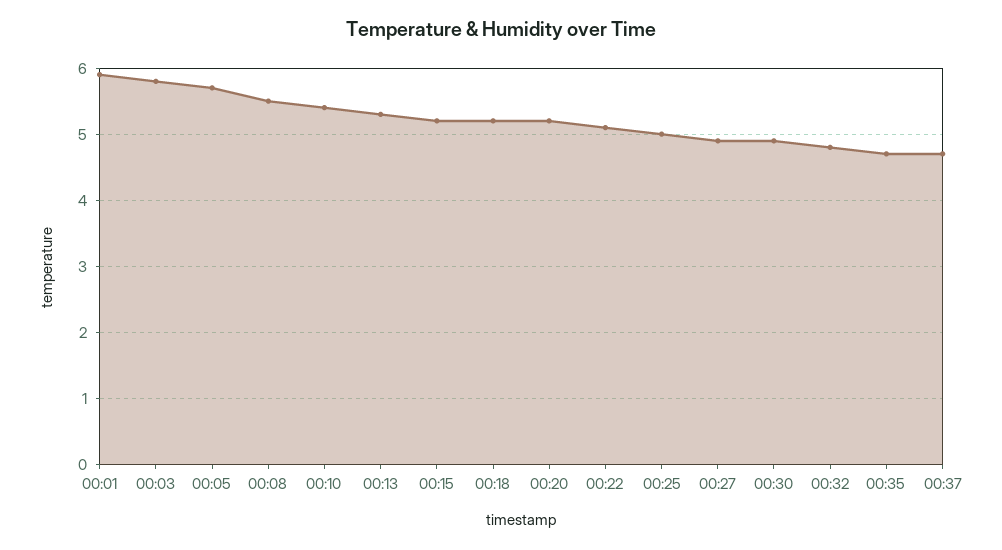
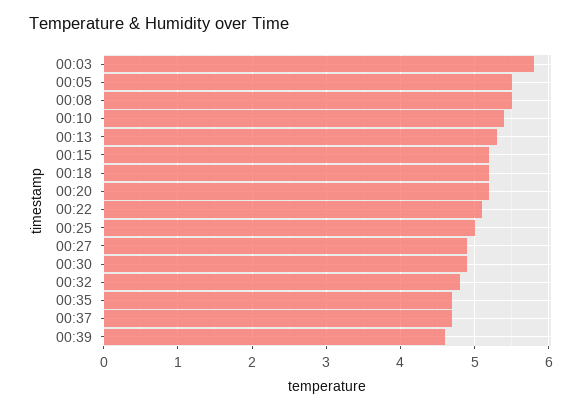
00:01: 5.9 -> none
00:05: 5.7 -> 5.5
00:39: none -> 4.6

